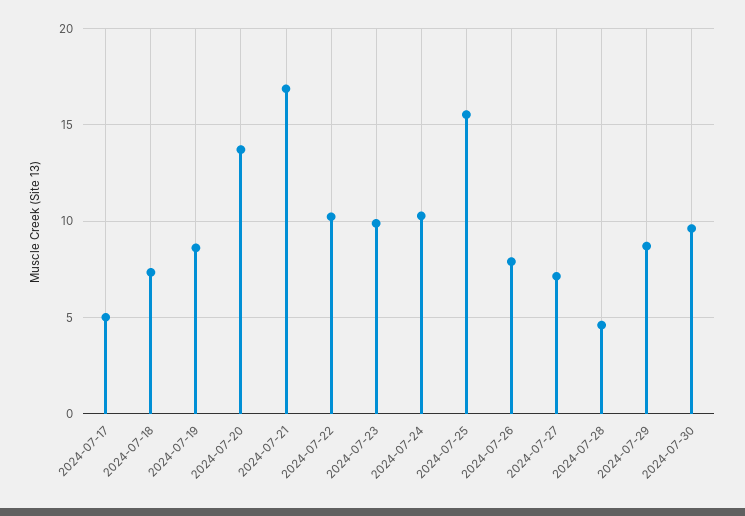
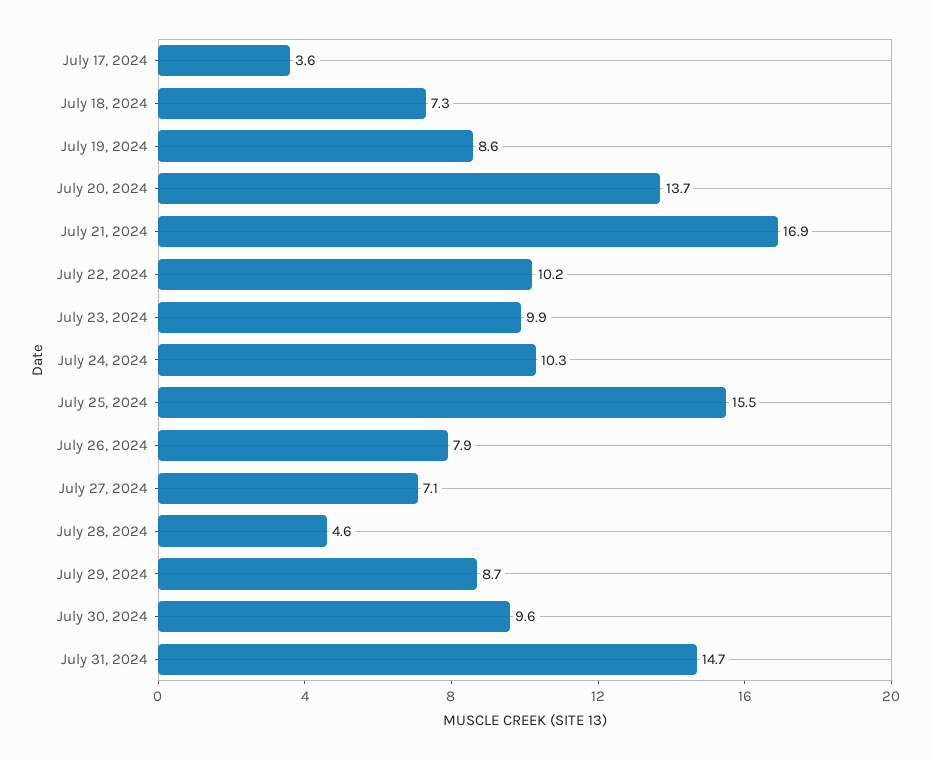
2024-07-17: 5 -> 3.6
July 31, 2024: none -> 14.7

